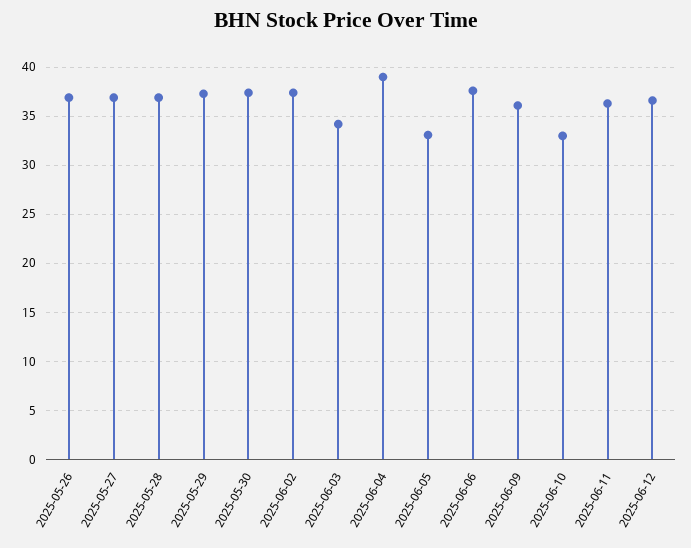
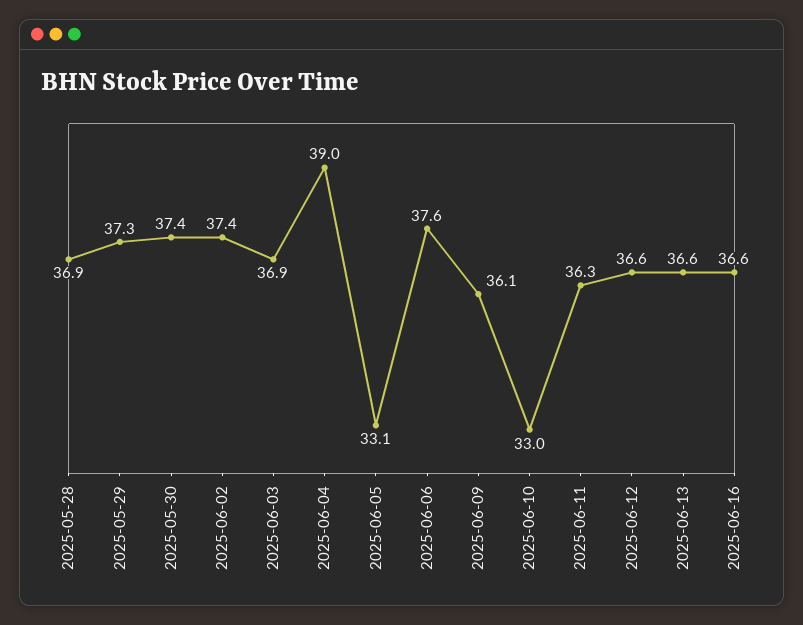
2025-05-26: 37 -> none
2025-05-27: 37 -> none
2025-06-03: 34 -> 36.9
2025-06-13: none -> 36.6
2025-06-16: none -> 36.6

